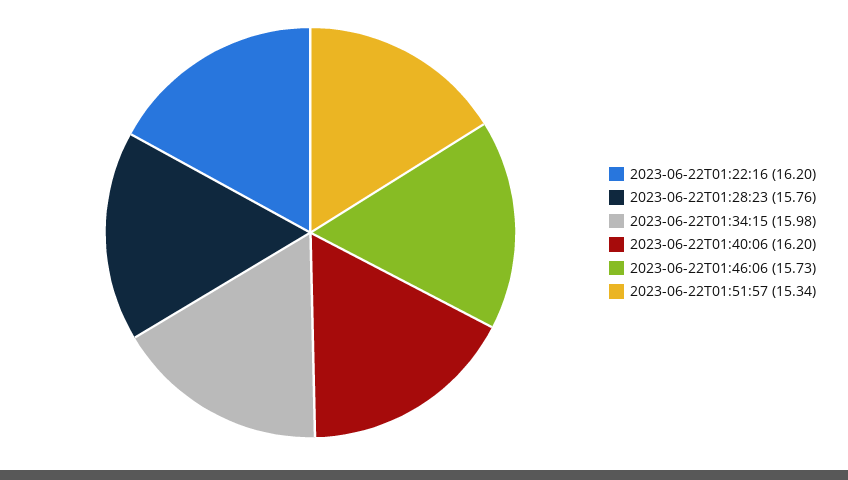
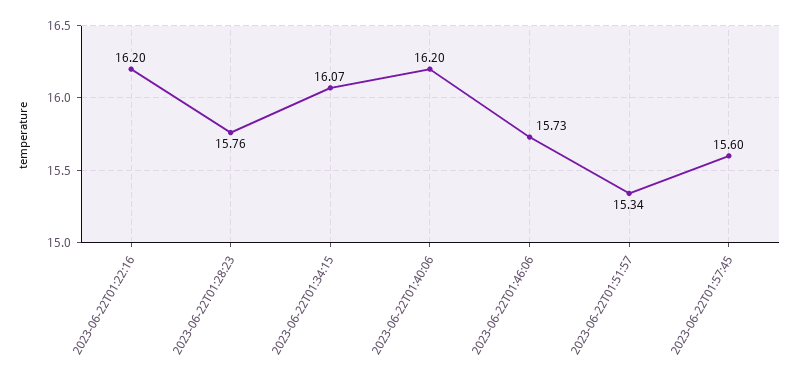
2023-06-22T01:34:15: 15.98 -> 16.07
2023-06-22T01:57:45: none -> 15.6

